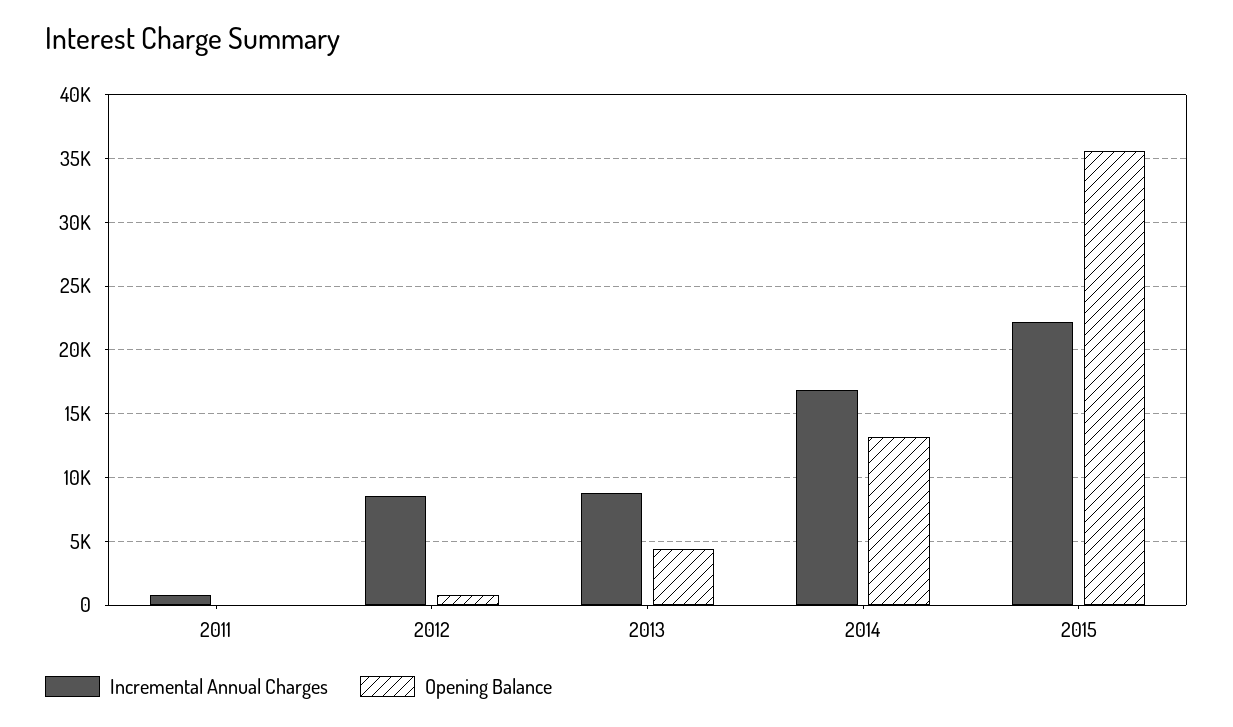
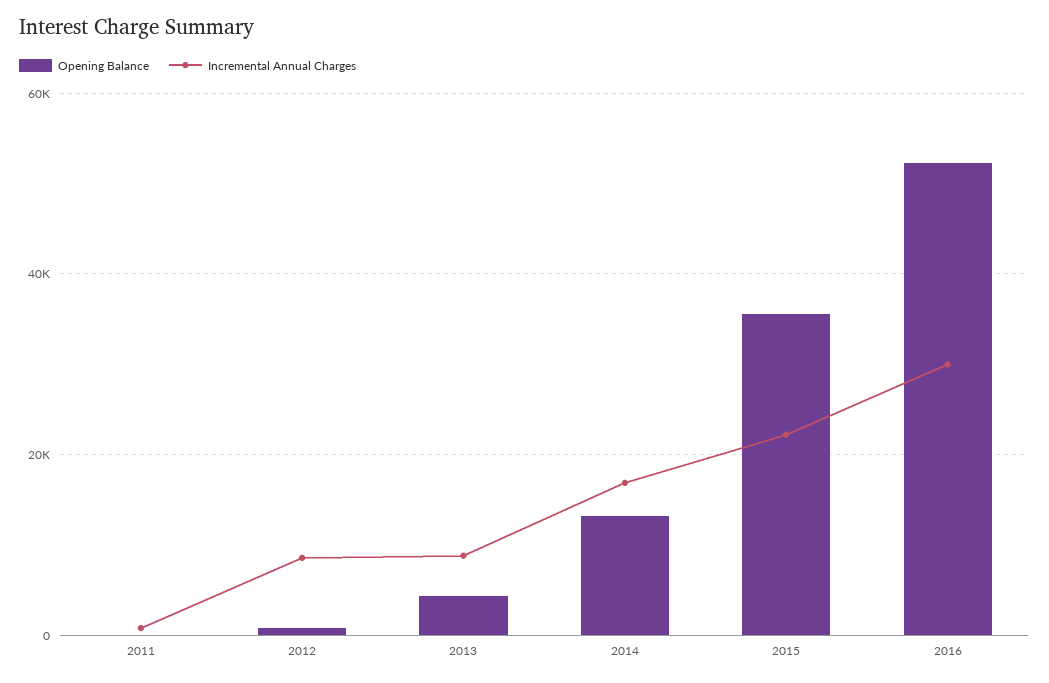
Opening Balance, 2016: none -> 52000
Incremental Annual Charges, 2016: none -> 30000

